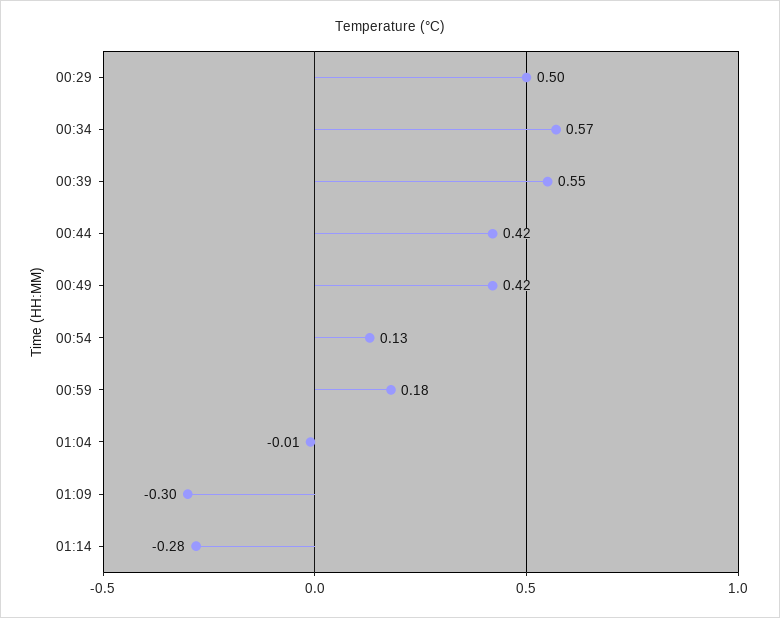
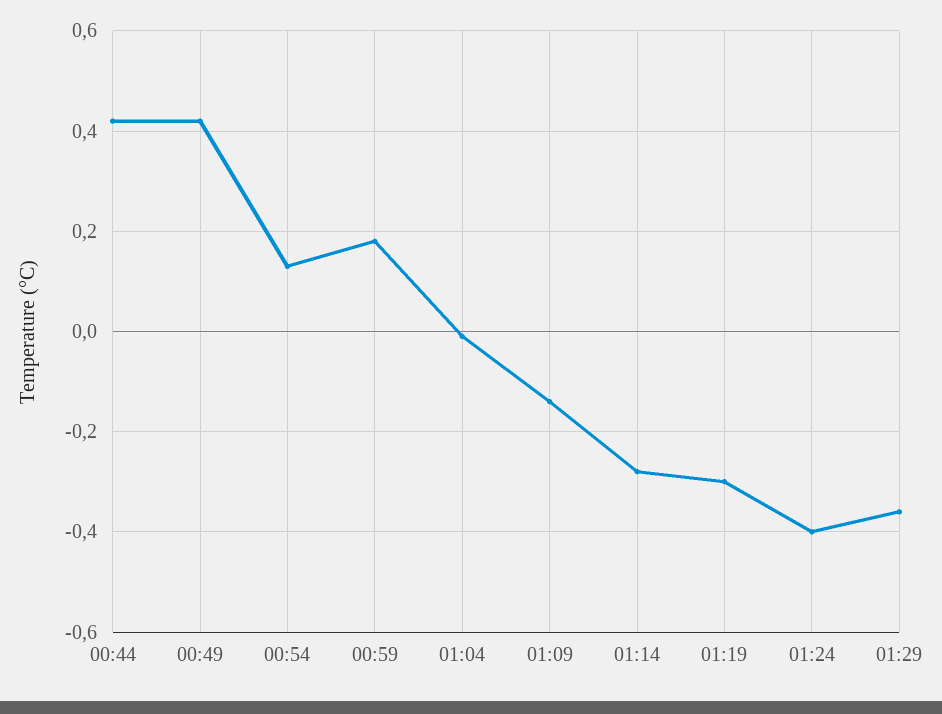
00:29: 0.5 -> none
00:34: 0.57 -> none
00:39: 0.55 -> none
01:09: -0.3 -> -0.15
01:19: none -> -0.3
01:24: none -> -0.4
01:29: none -> -0.35

